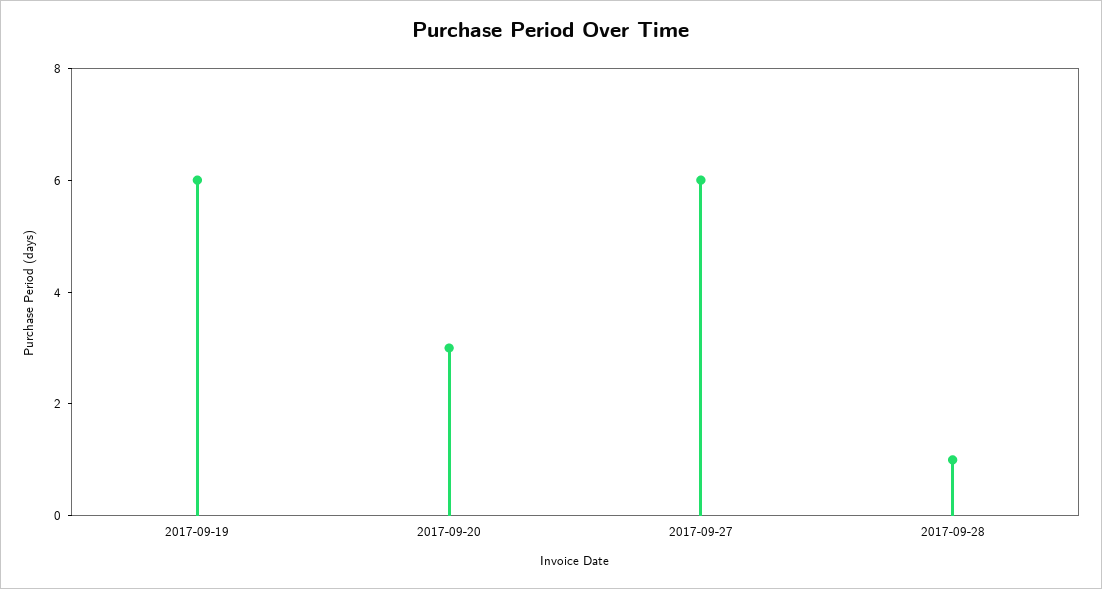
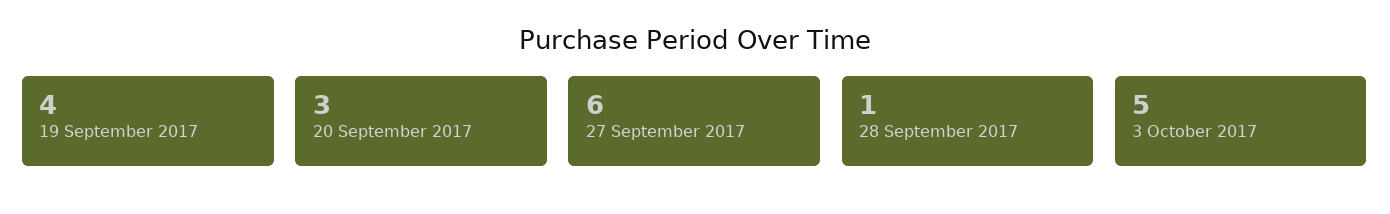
2017-09-19: 6 -> 4
3 October 2017: none -> 5

